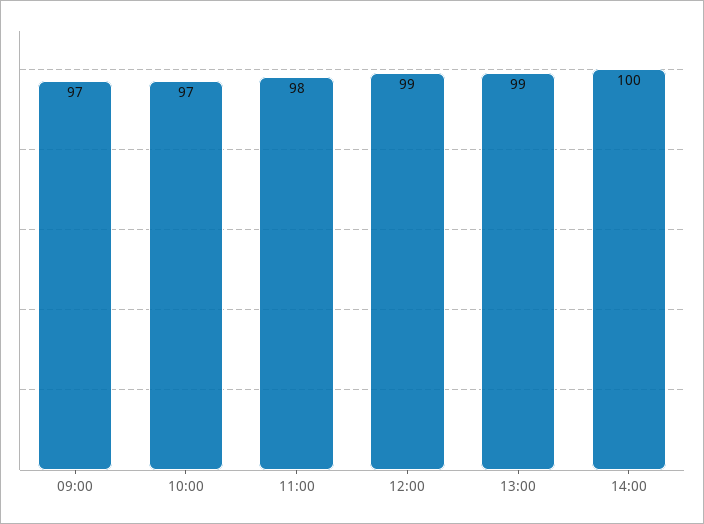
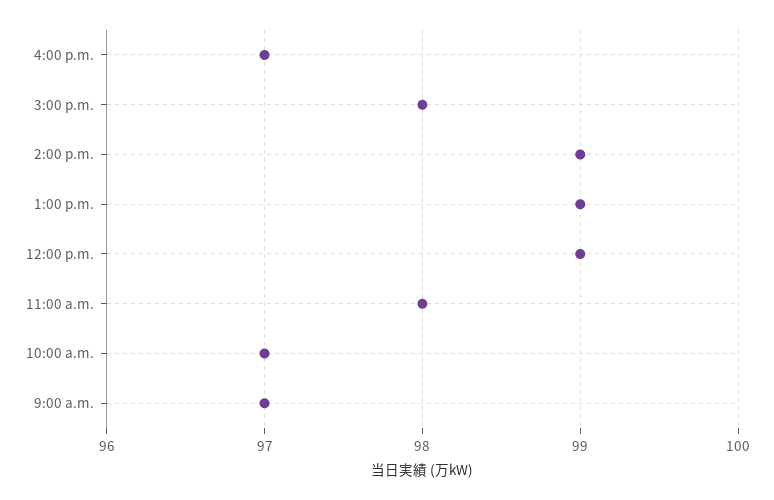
14:00: 100 -> 99
4:00 p.m.: none -> 97
3:00 p.m.: none -> 98

